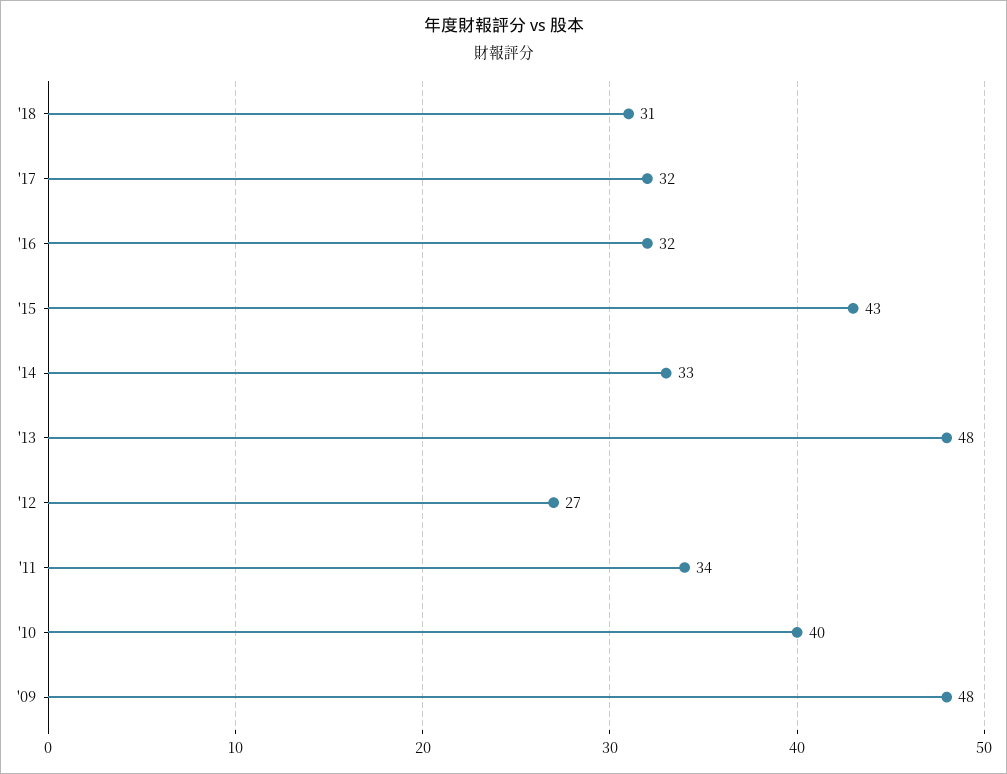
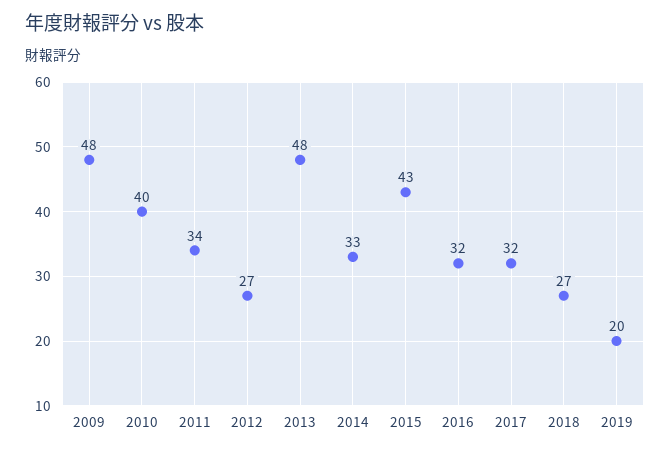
'18: 31 -> 27
2019: none -> 20

